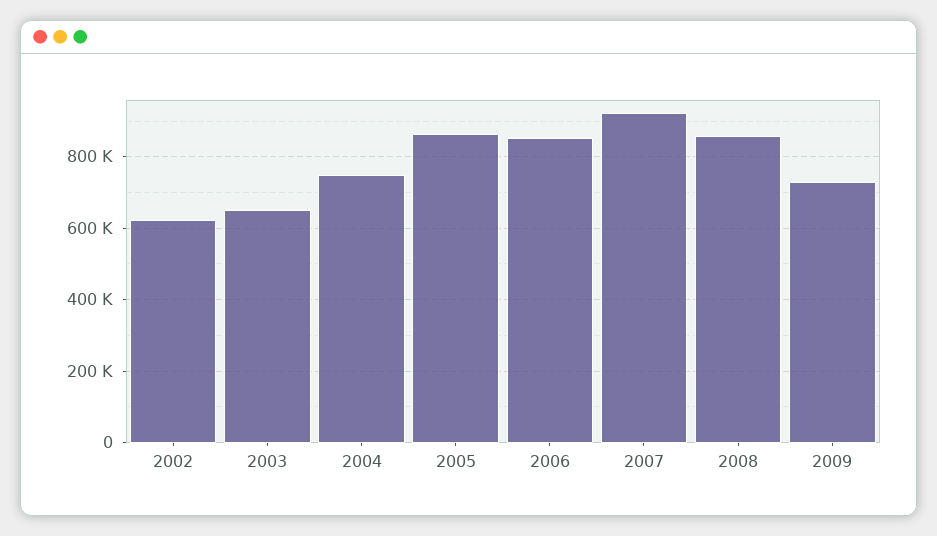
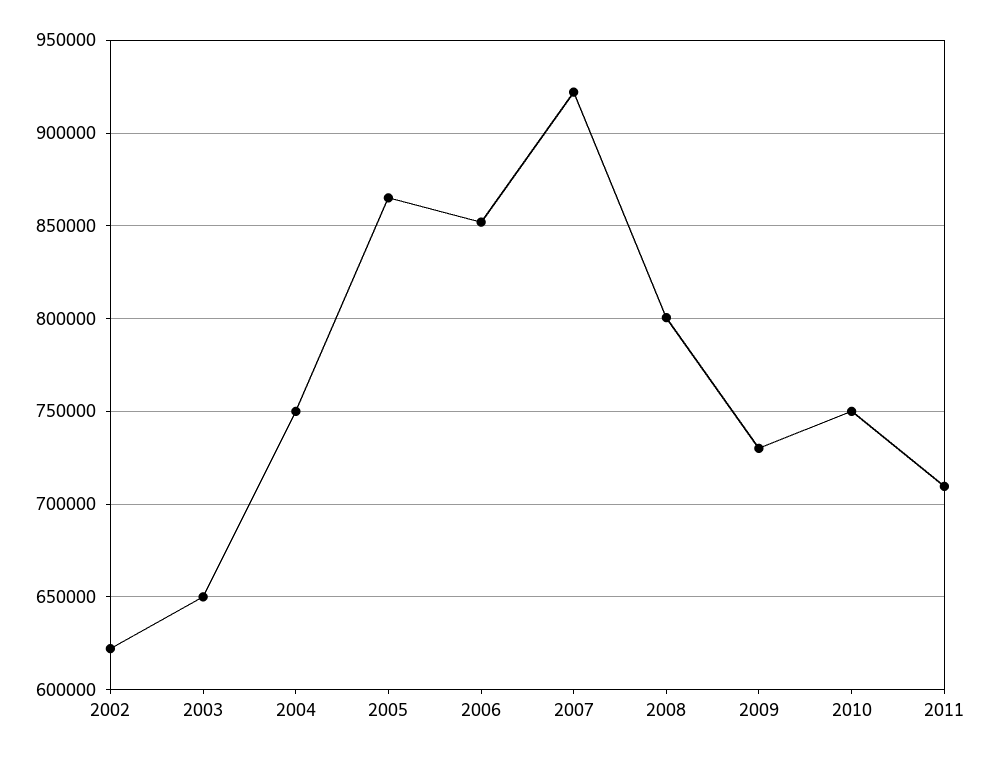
2008: 860000 -> 800000
2010: none -> 750000
2011: none -> 710000

